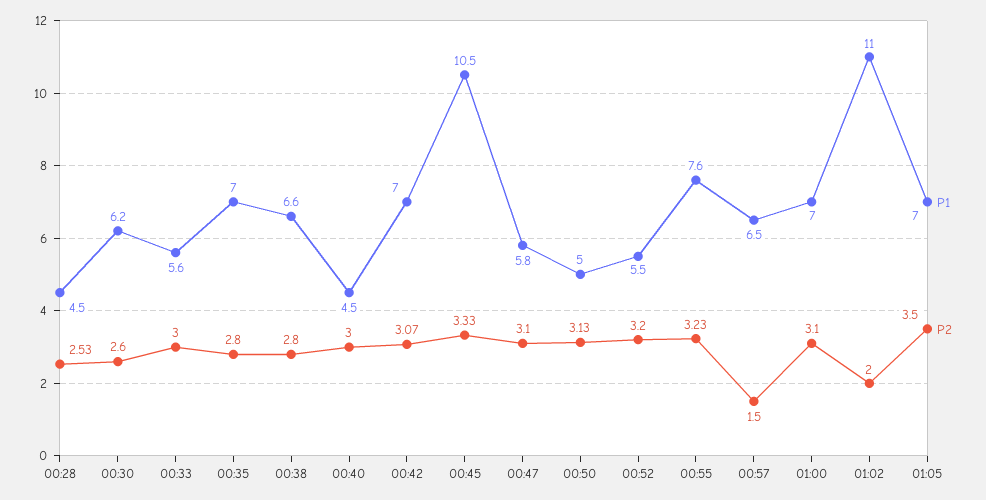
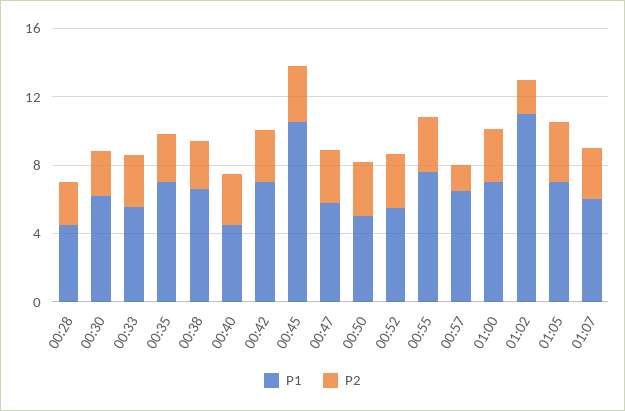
P1, 01:07: none -> 6
P2, 01:07: none -> 3

